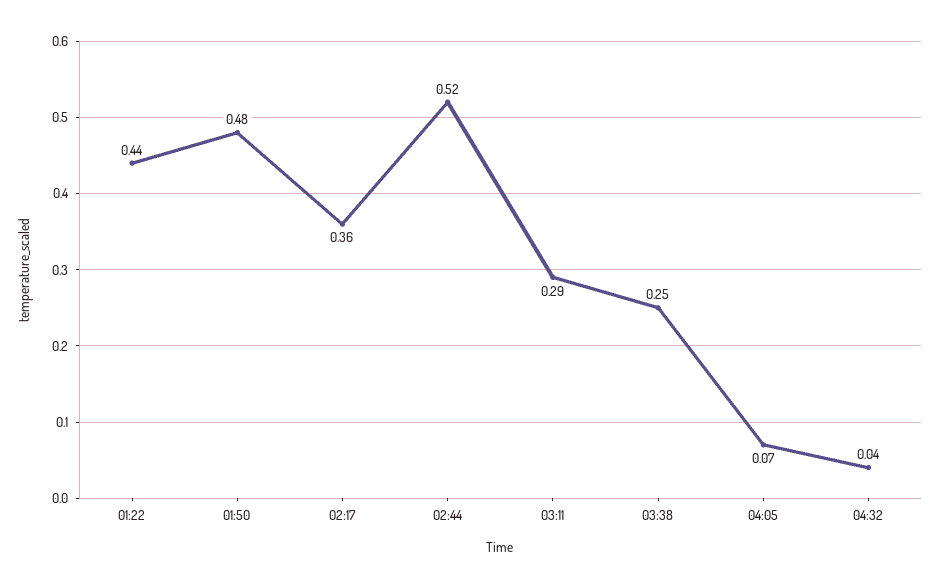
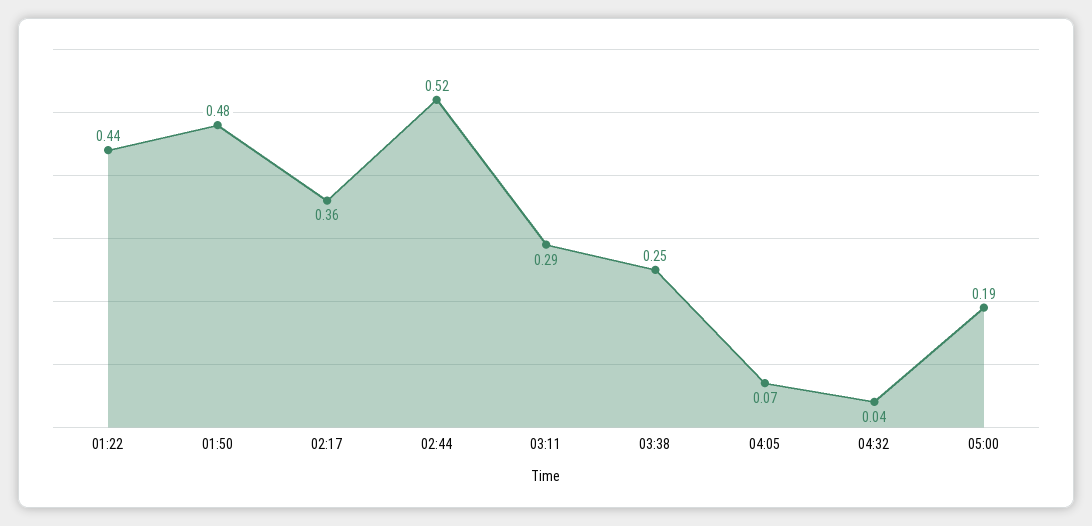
05:00: none -> 0.19

